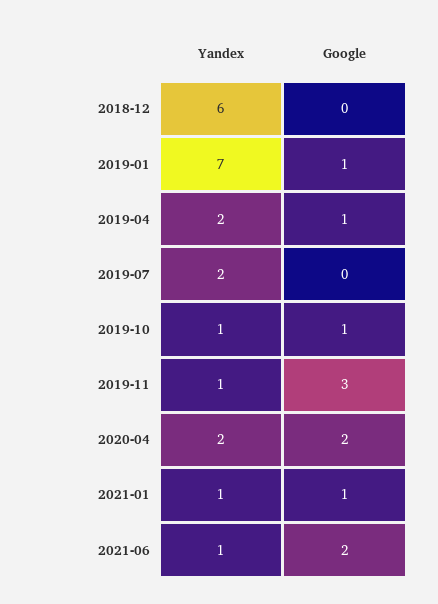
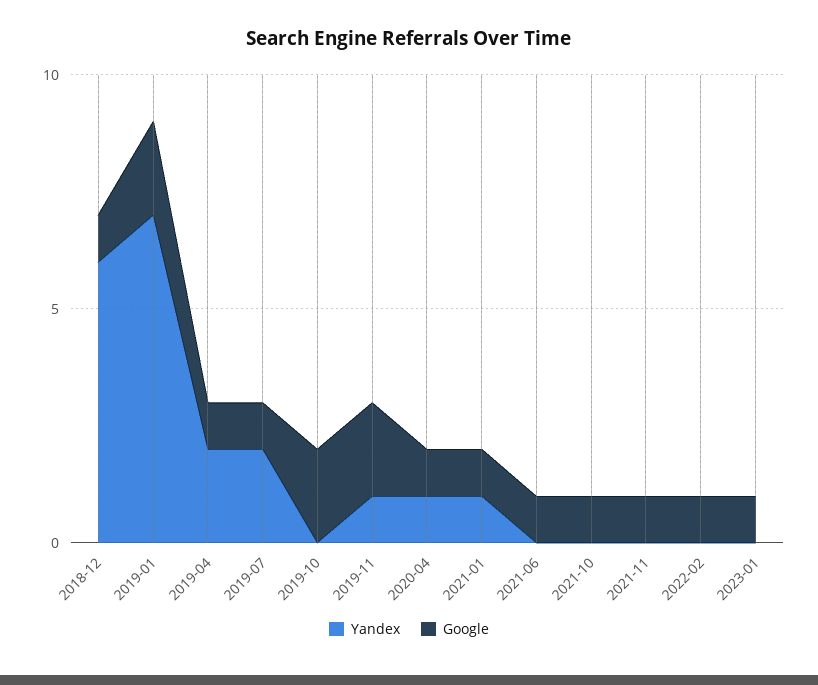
Google, 2018-12: 0 -> 1
Google, 2019-01: 1 -> 2
Google, 2019-07: 0 -> 1
Yandex, 2019-10: 1 -> 0
Google, 2019-10: 1 -> 2
Google, 2019-11: 3 -> 2
Yandex, 2020-04: 2 -> 1
Google, 2020-04: 2 -> 1
Yandex, 2021-06: 1 -> 0
Google, 2021-06: 2 -> 1
Yandex, 2021-10: none -> 0
Google, 2021-10: none -> 1
Yandex, 2021-11: none -> 0
Google, 2021-11: none -> 1
Yandex, 2022-02: none -> 0
Google, 2022-02: none -> 1
Yandex, 2023-01: none -> 0
Google, 2023-01: none -> 1

